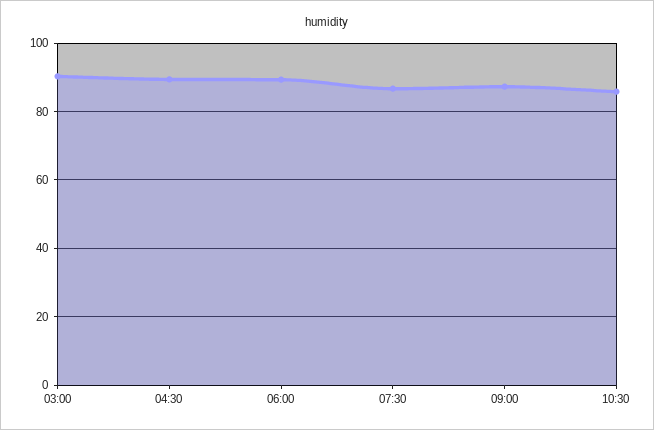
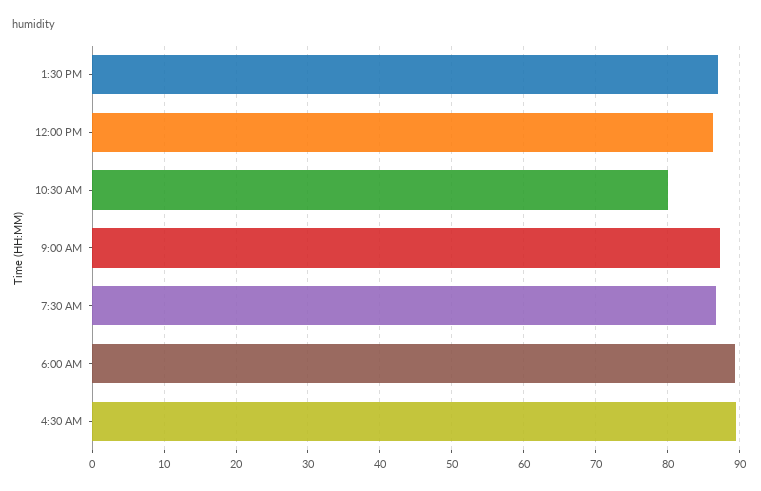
03:00: 90 -> none
10:30: 86 -> 80
1:30 PM: none -> 87
12:00 PM: none -> 86

